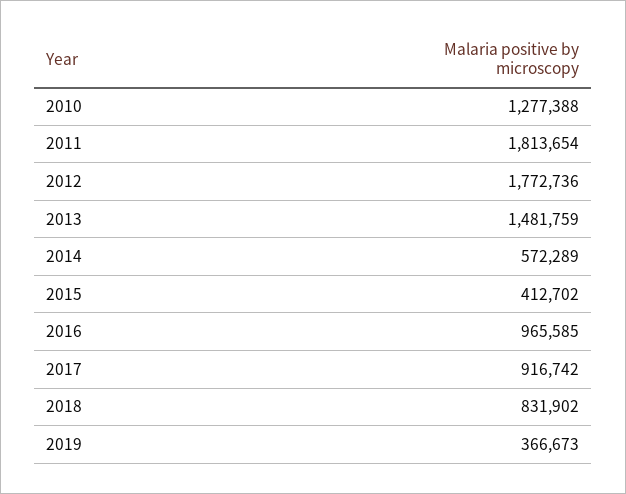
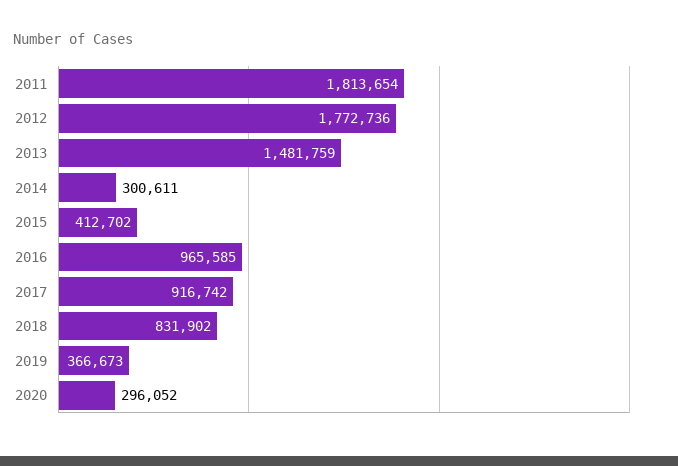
2010: 1277388 -> none
2014: 572289 -> 300611
2020: none -> 296052

